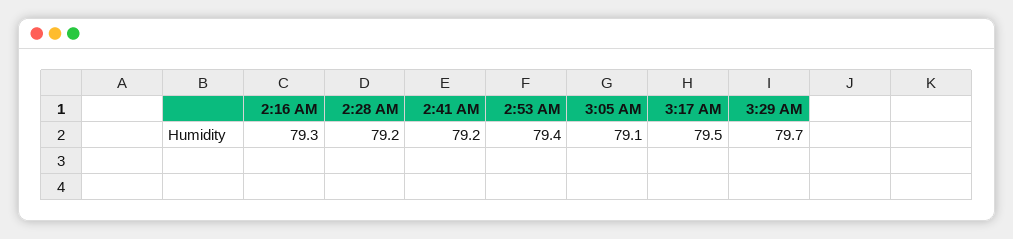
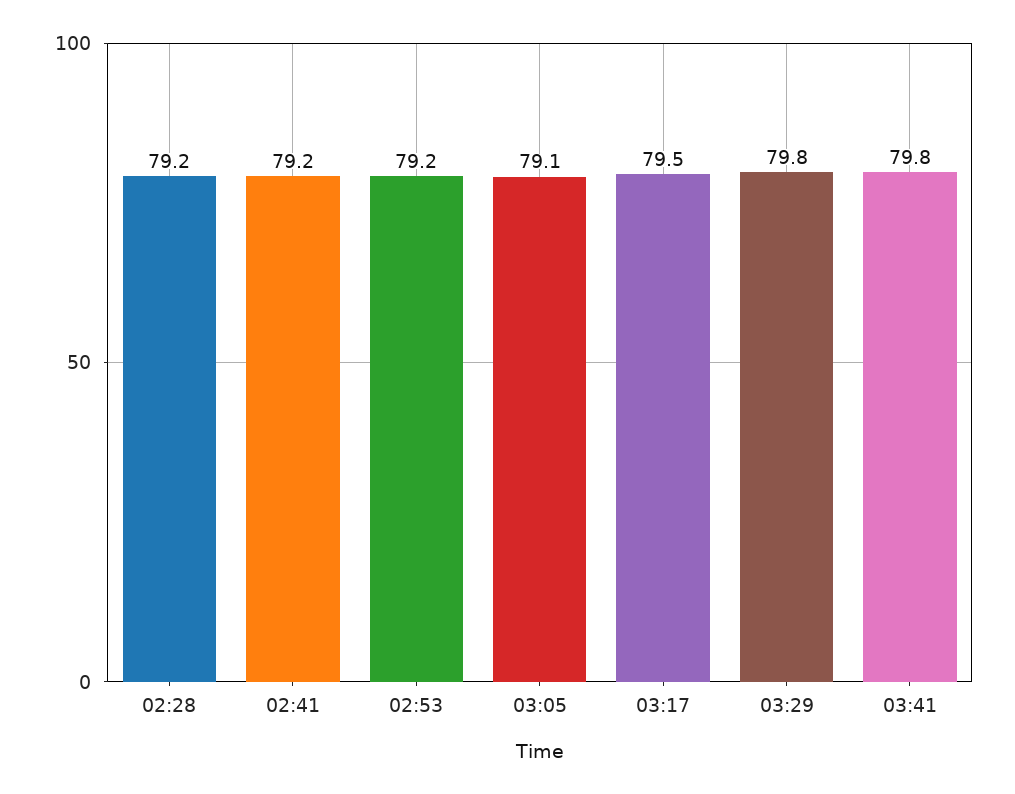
2:16 AM: 79.3 -> none
2:53 AM: 79.4 -> 79.2
3:29 AM: 79.7 -> 79.8
03:41: none -> 79.8

